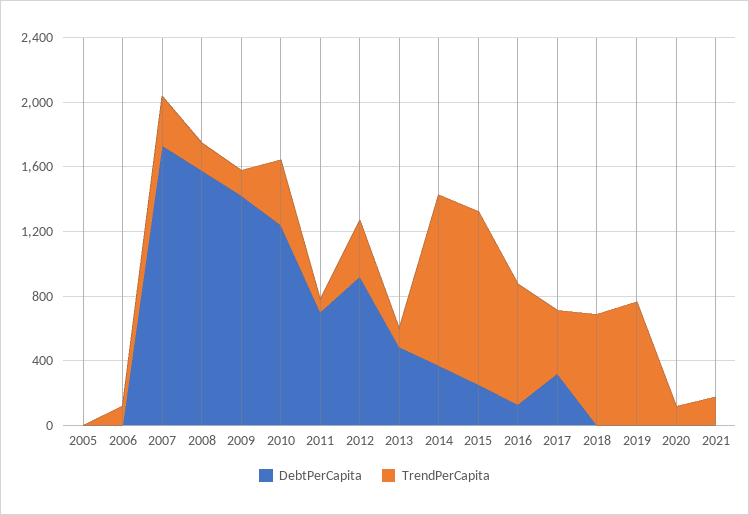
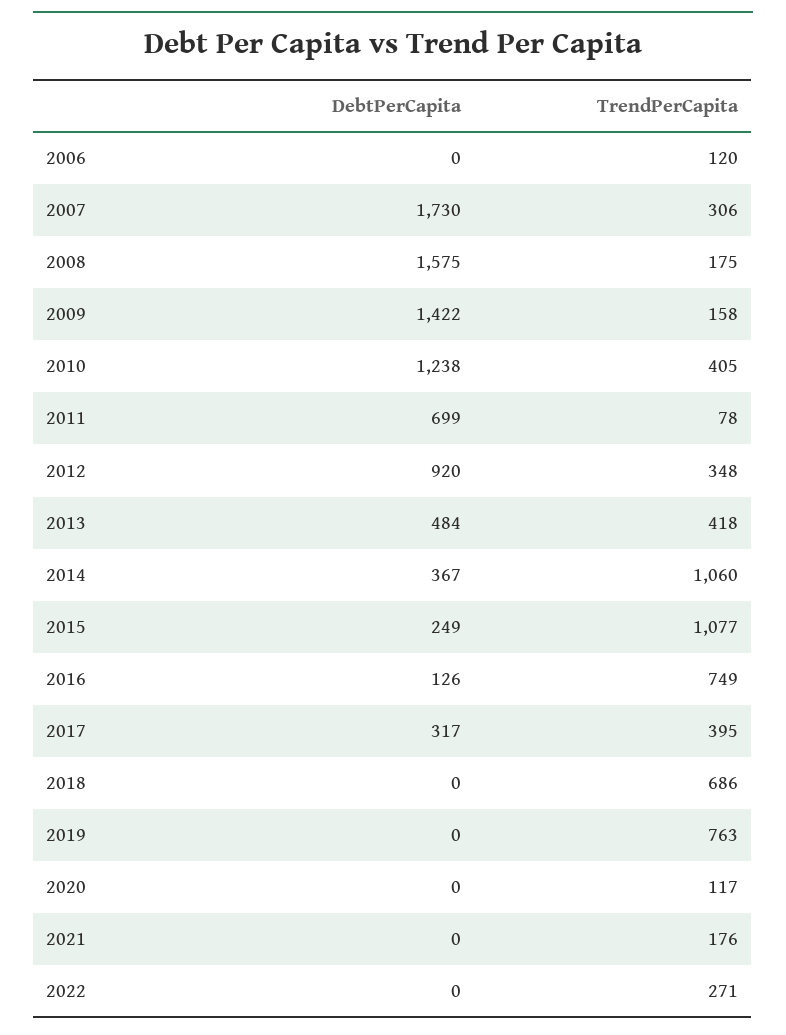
DebtPerCapita, 2005: 0 -> none
TrendPerCapita, 2005: 0 -> none
TrendPerCapita, 2013: 100 -> 418
DebtPerCapita, 2022: none -> 0
TrendPerCapita, 2022: none -> 271

